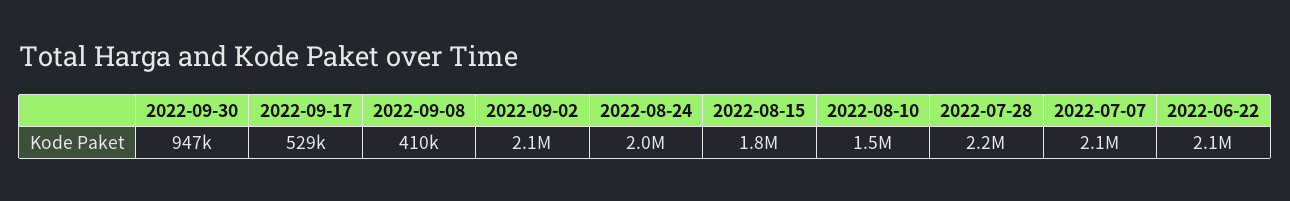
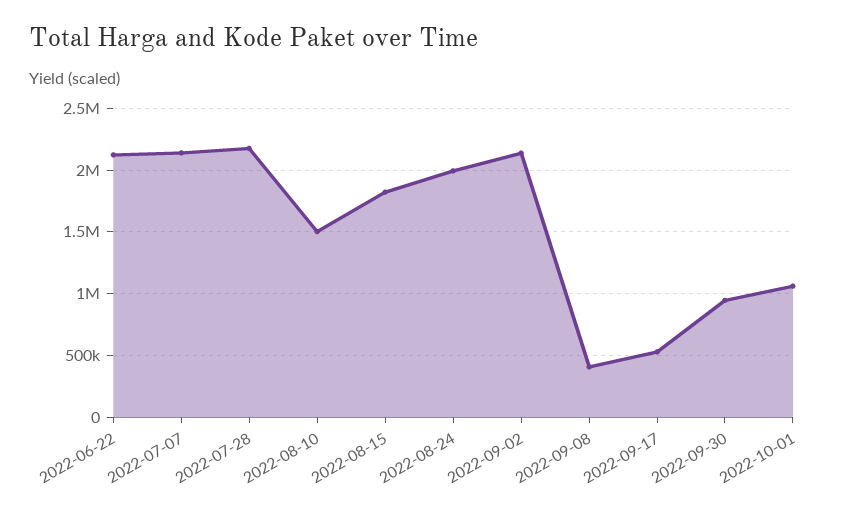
2022-10-01: none -> 1050000

